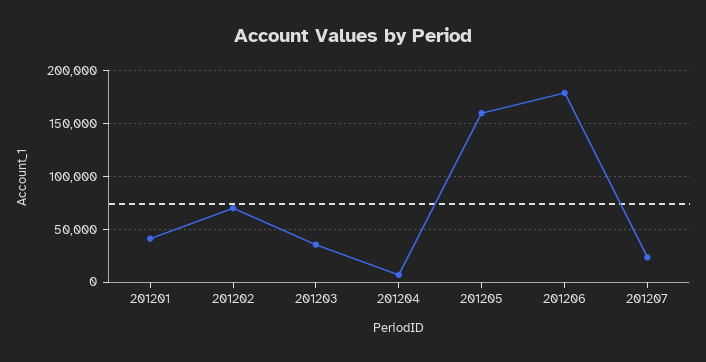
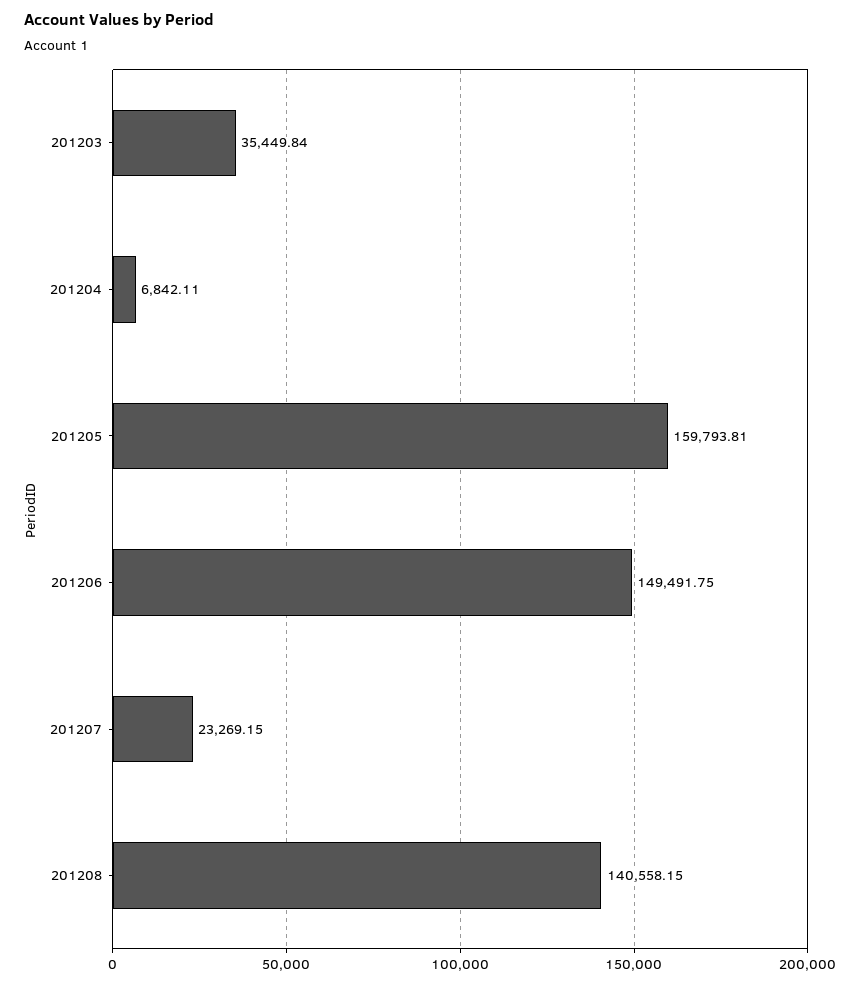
201201: 40000 -> none
201202: 70000 -> none
201206: 180000 -> 149491.75
201208: none -> 140558.15

